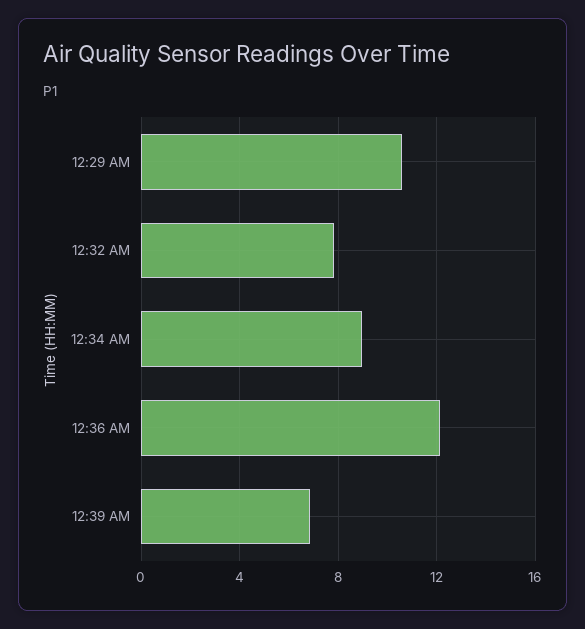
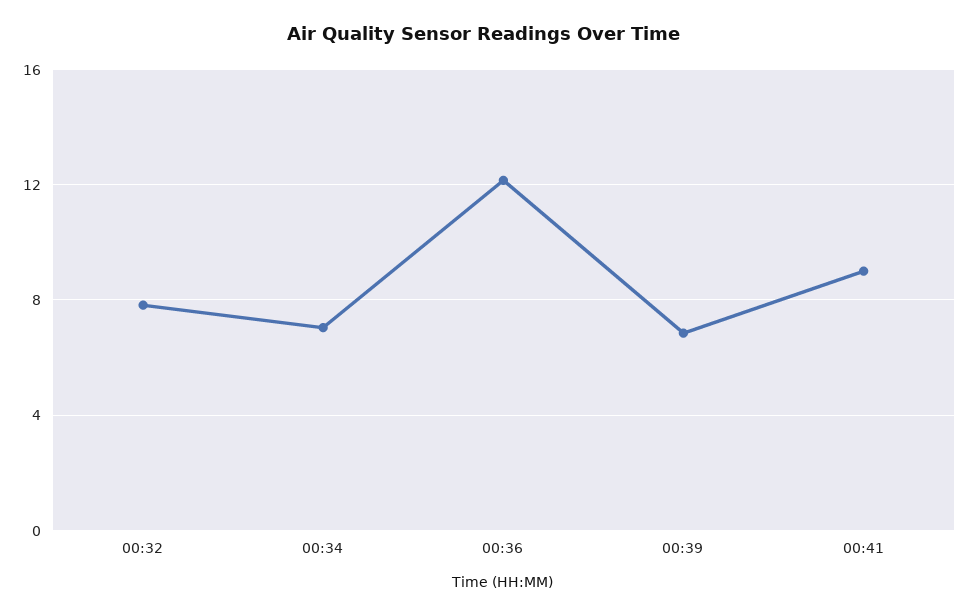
12:29 AM: 10.5 -> none
12:34 AM: 9 -> 7
00:41: none -> 9

